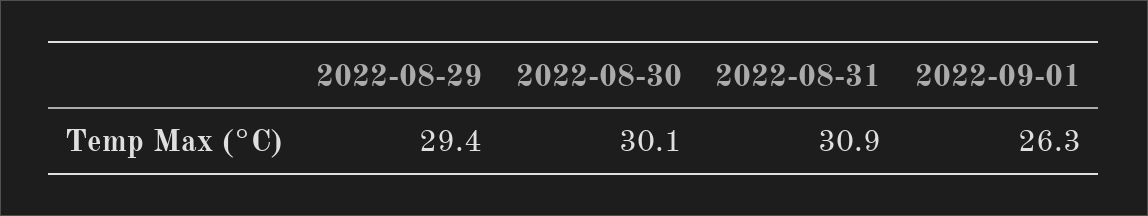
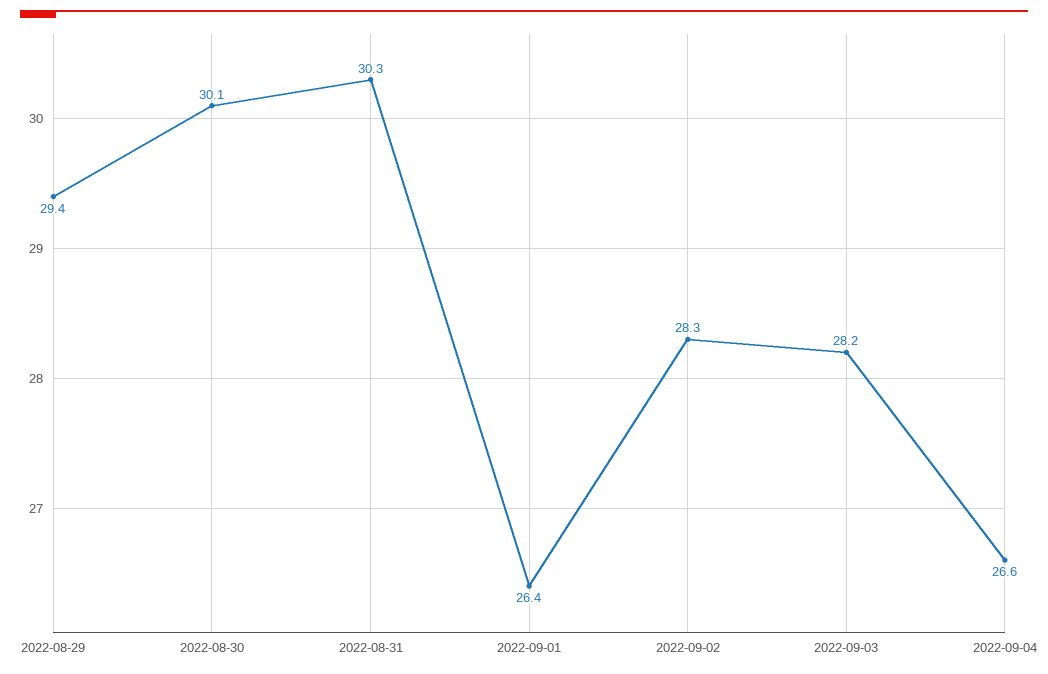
2022-08-31: 30.9 -> 30.3
2022-09-01: 26.3 -> 26.4
2022-09-02: none -> 28.3
2022-09-03: none -> 28.2
2022-09-04: none -> 26.6

